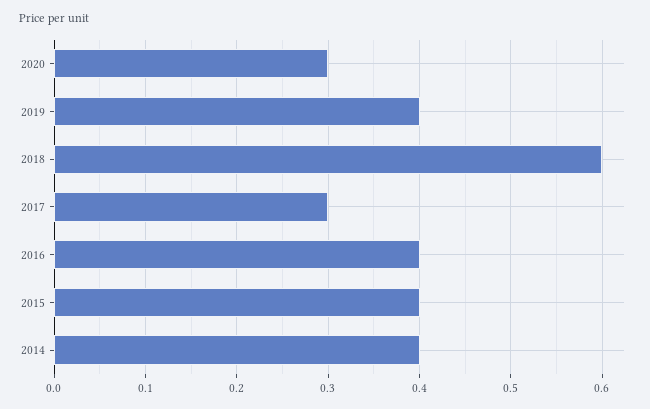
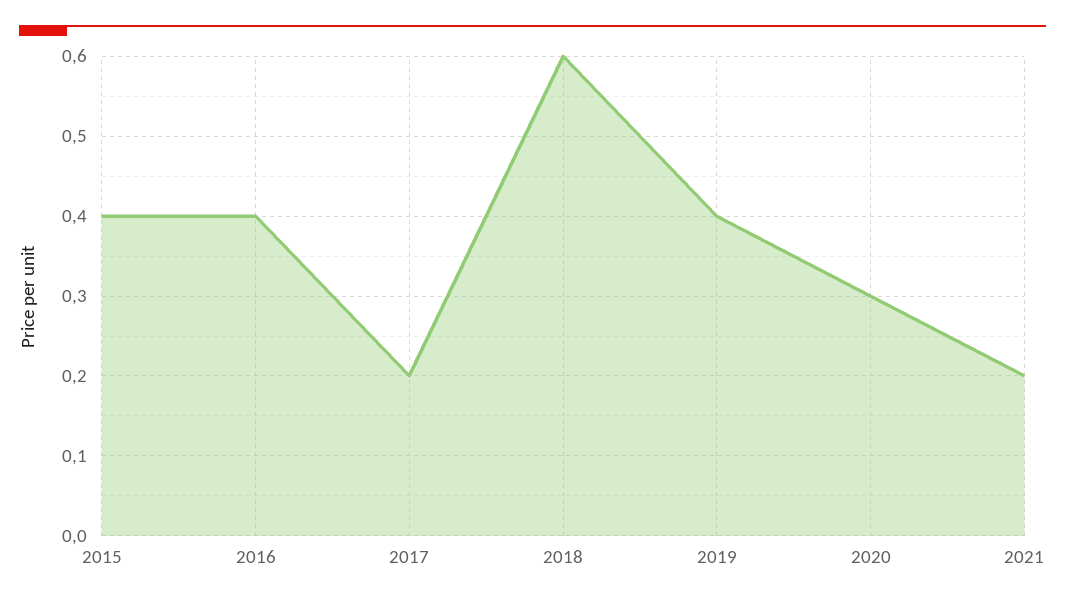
2017: 0.3 -> 0.2
2014: 0.4 -> none
2021: none -> 0.2

